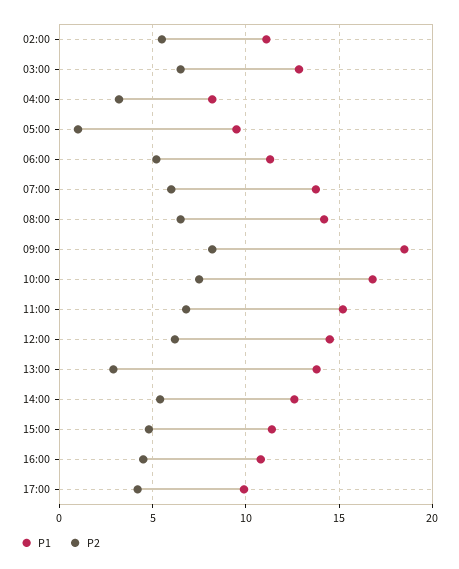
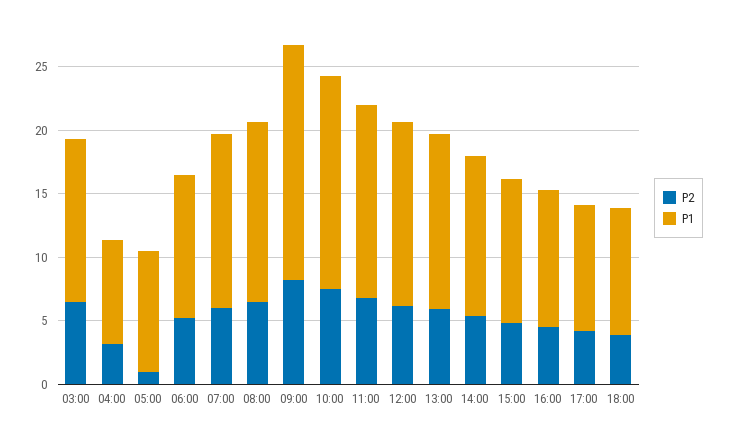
P1, 02:00: 11 -> none
P2, 02:00: 5.5 -> none
P2, 13:00: 3 -> 6
P2, 18:00: none -> 4
P1, 18:00: none -> 10

